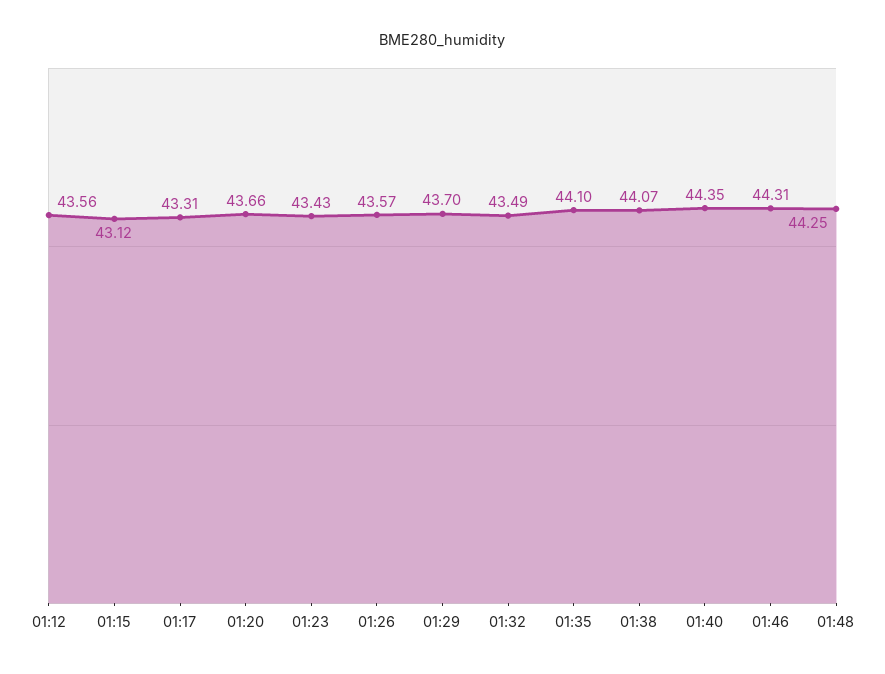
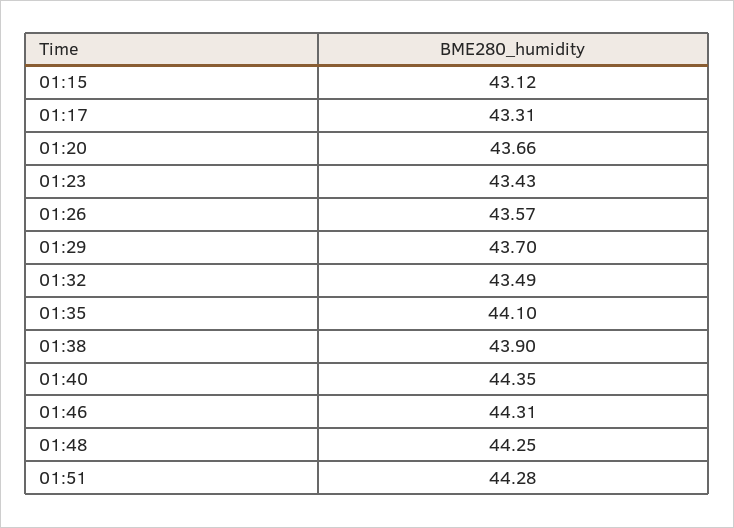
01:12: 43.56 -> none
01:38: 44.07 -> 43.9
01:51: none -> 44.28

